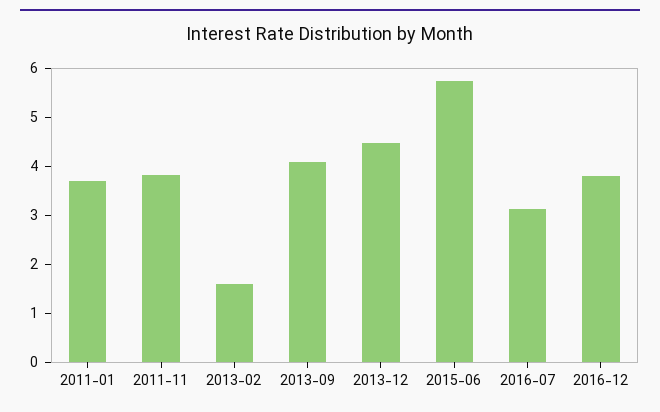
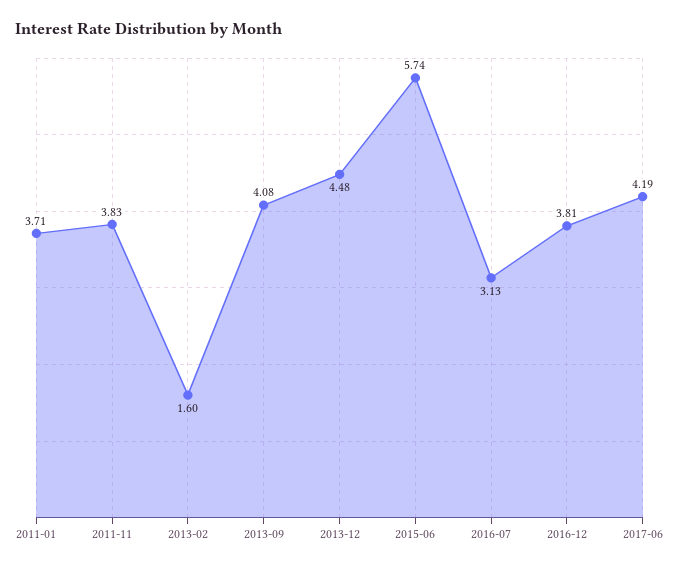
2017-06: none -> 4.19

